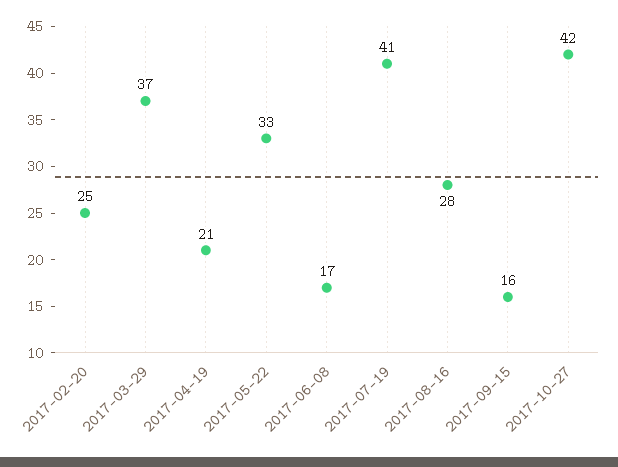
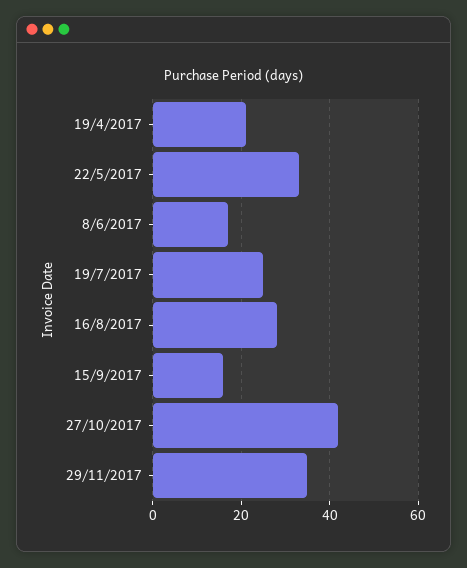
2017-02-20: 25 -> none
2017-03-29: 37 -> none
2017-07-19: 41 -> 25
29/11/2017: none -> 35

